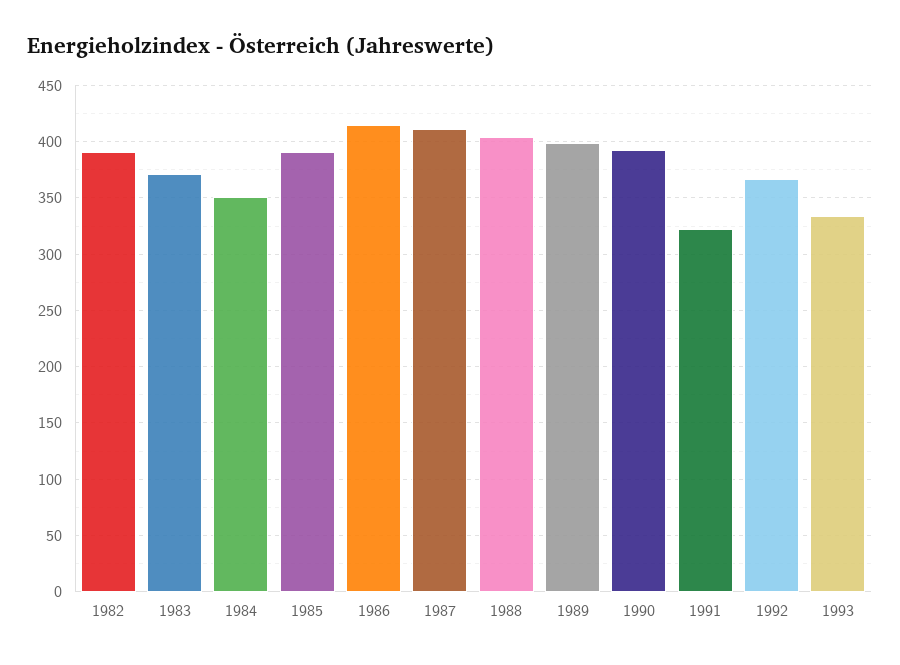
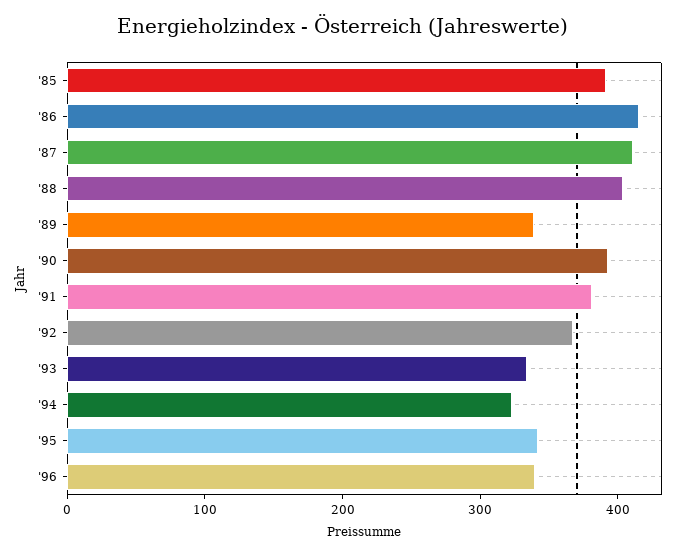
1982: 390 -> none
1983: 370 -> none
1984: 350 -> none
1989: 400 -> 340
1991: 320 -> 380
'94: none -> 320
'95: none -> 340
'96: none -> 340

